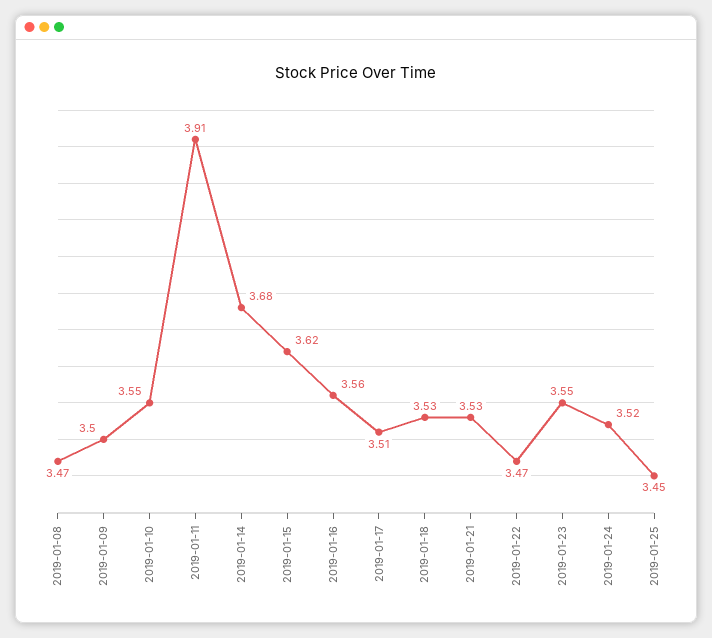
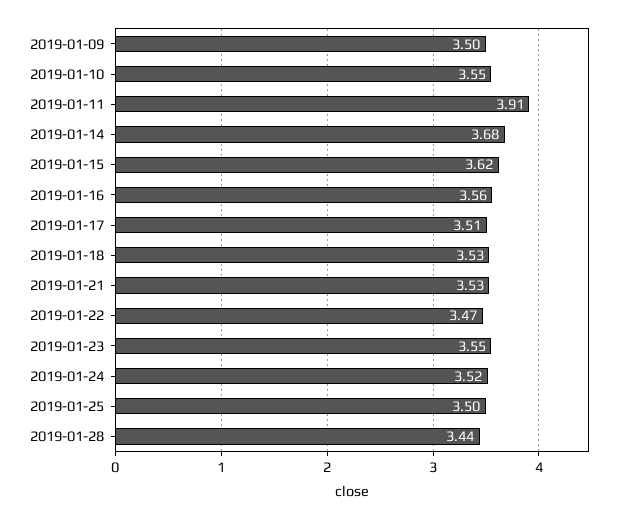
2019-01-08: 3.47 -> none
2019-01-25: 3.45 -> 3.5
2019-01-28: none -> 3.44

